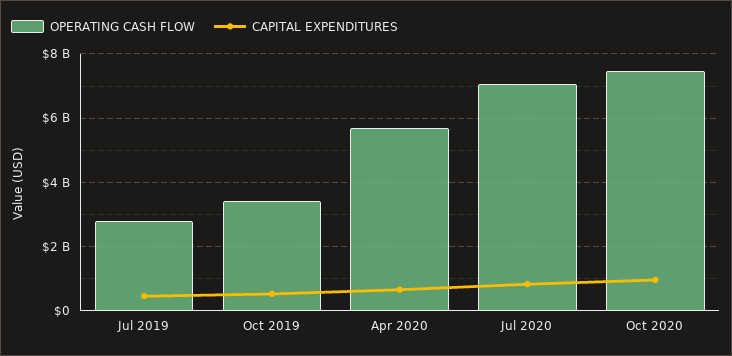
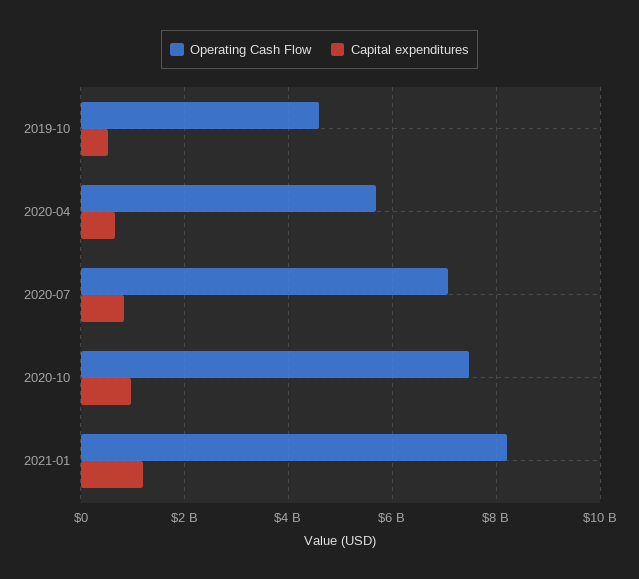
OPERATING CASH FLOW, Jul 2019: 2800000000 -> none
CAPITAL EXPENDITURES, Jul 2019: 400000000 -> none
OPERATING CASH FLOW, Oct 2019: 3400000000 -> 4600000000
OPERATING CASH FLOW, 2021-01: none -> 8200000000
CAPITAL EXPENDITURES, 2021-01: none -> 1200000000

